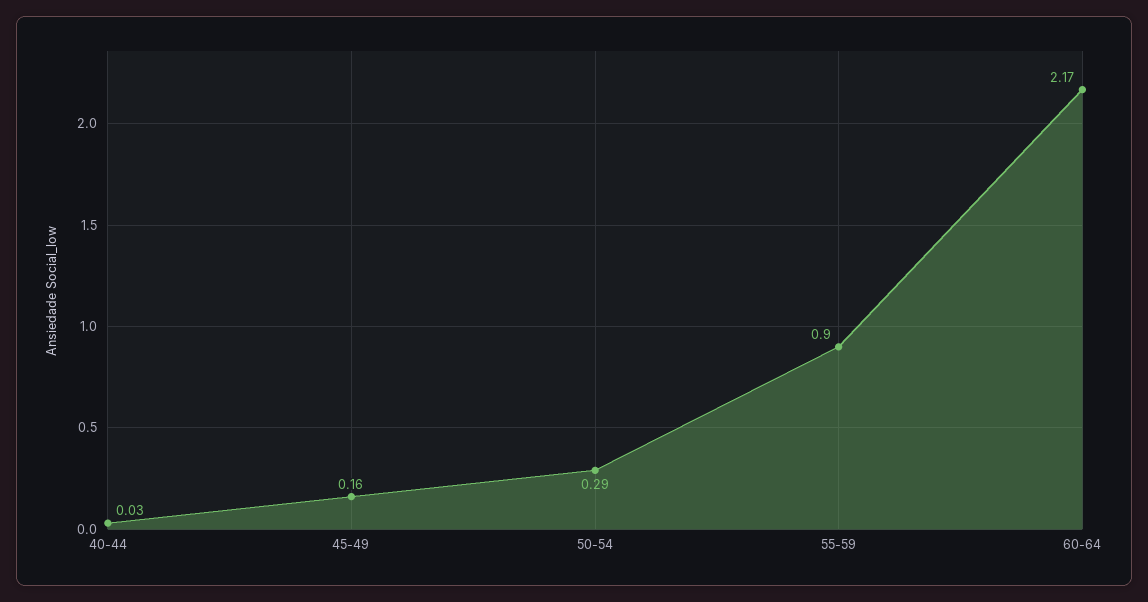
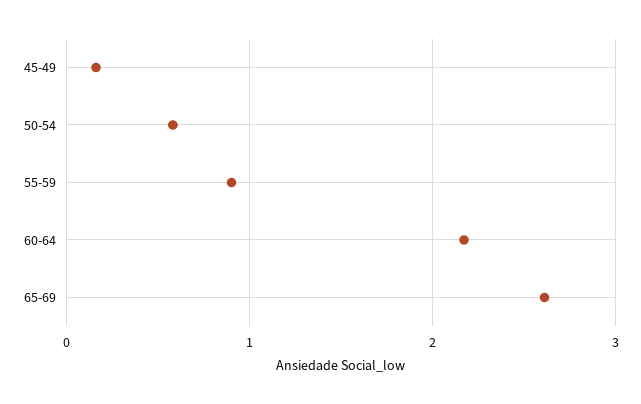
40-44: 0.03 -> none
50-54: 0.29 -> 0.6
65-69: none -> 2.6

